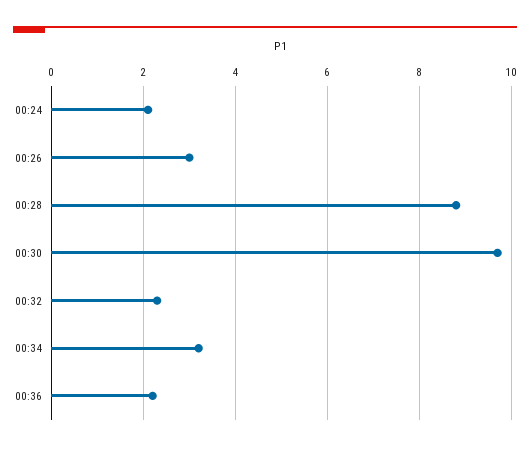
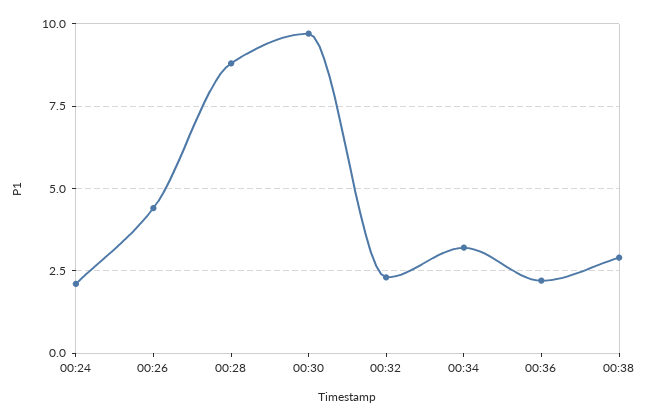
00:26: 3 -> 4.5
00:38: none -> 3

